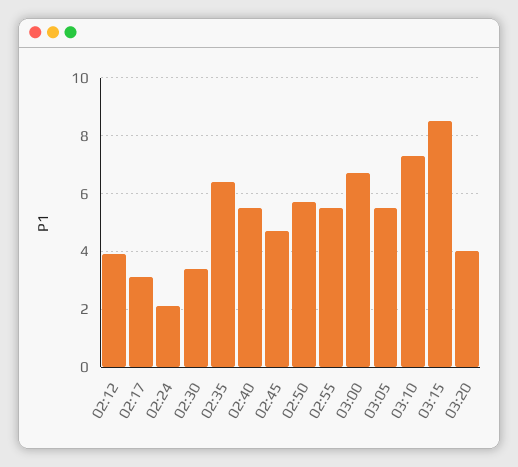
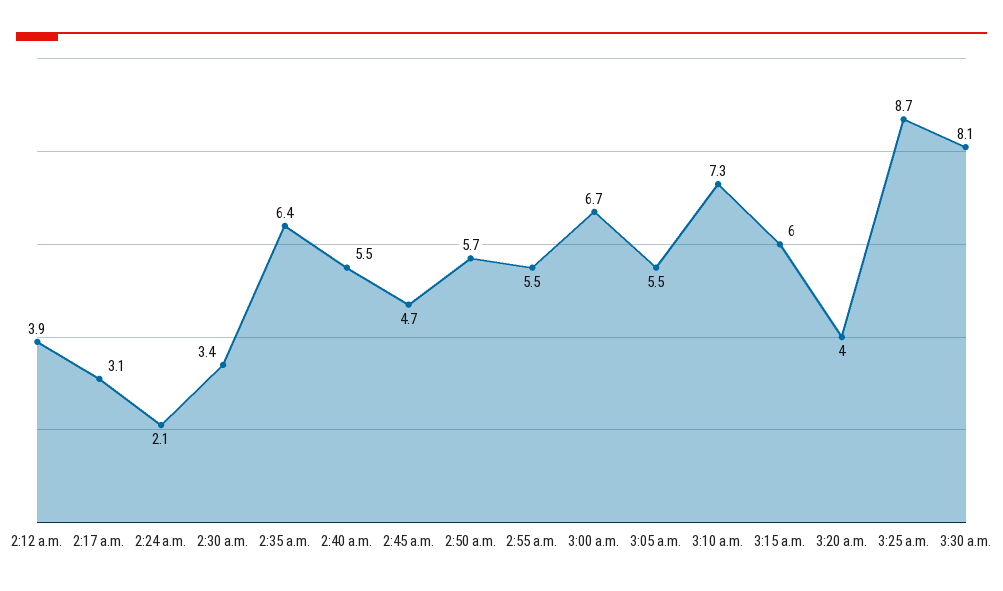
03:15: 8.5 -> 6
3:25 a.m.: none -> 8.7
3:30 a.m.: none -> 8.1

